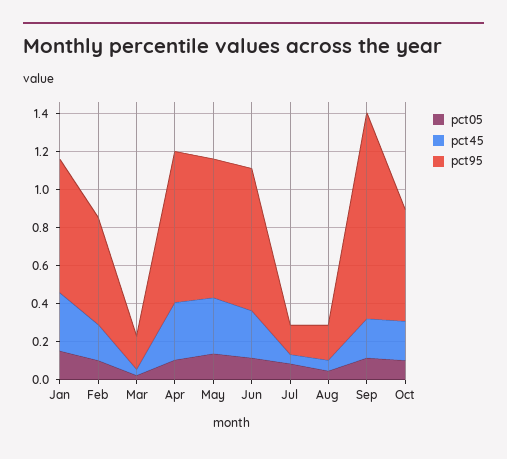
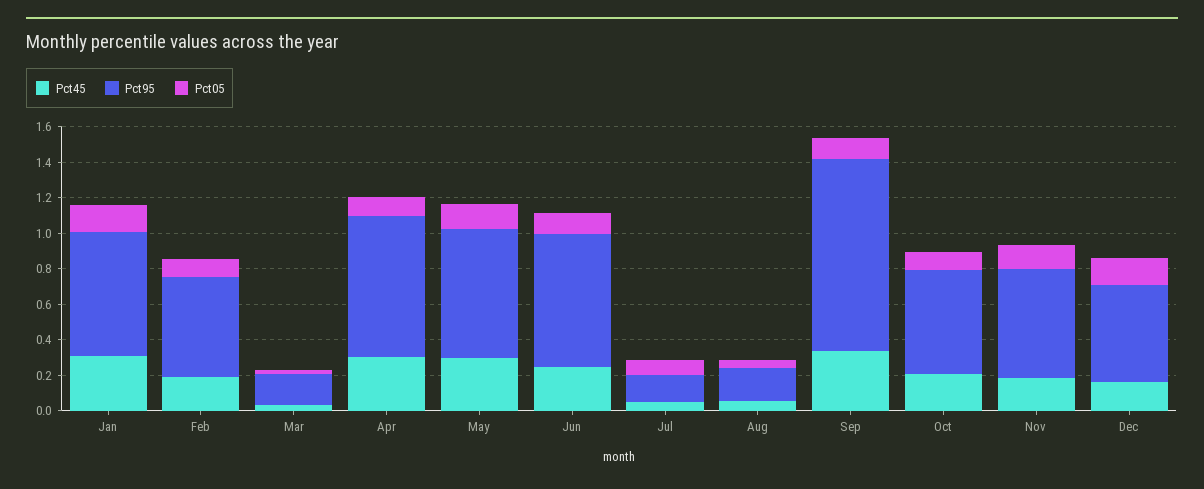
pct45, Sep: 0.2 -> 0.35
pct45, Nov: none -> 0.2
pct95, Nov: none -> 0.6
pct05, Nov: none -> 0.15
pct45, Dec: none -> 0.15
pct95, Dec: none -> 0.55
pct05, Dec: none -> 0.15

